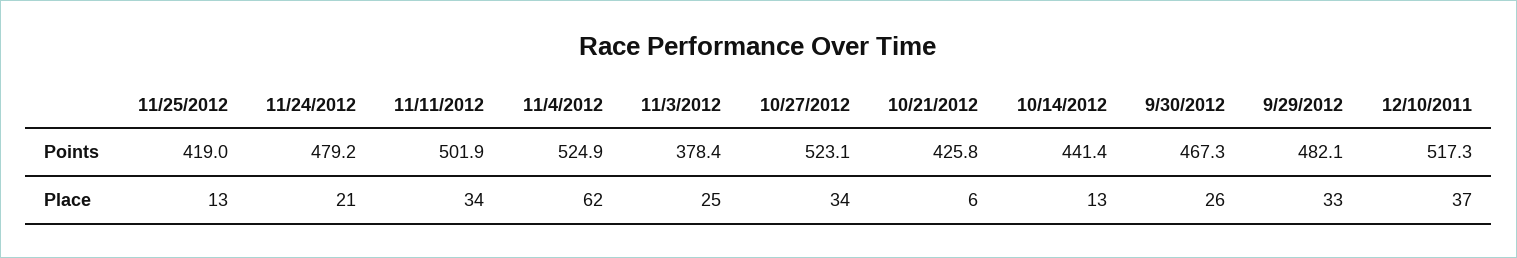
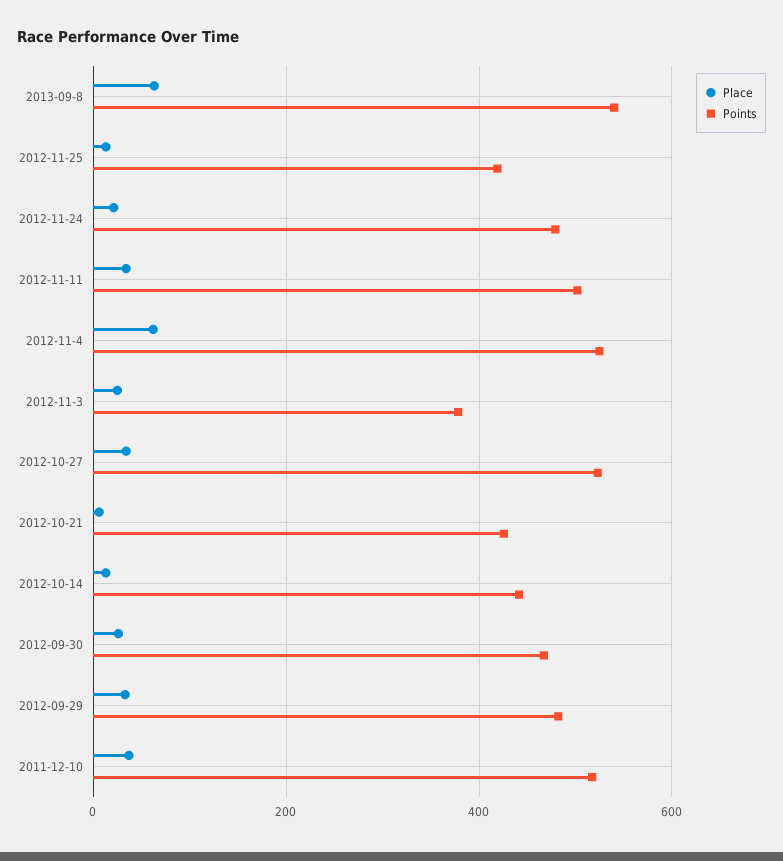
Place, 2013-09-8: none -> 60
Points, 2013-09-8: none -> 540

